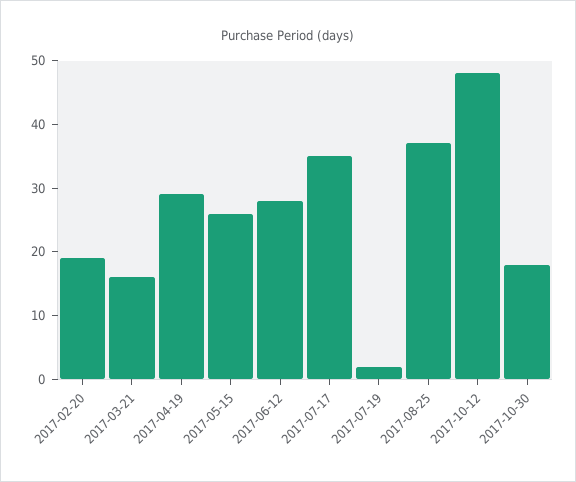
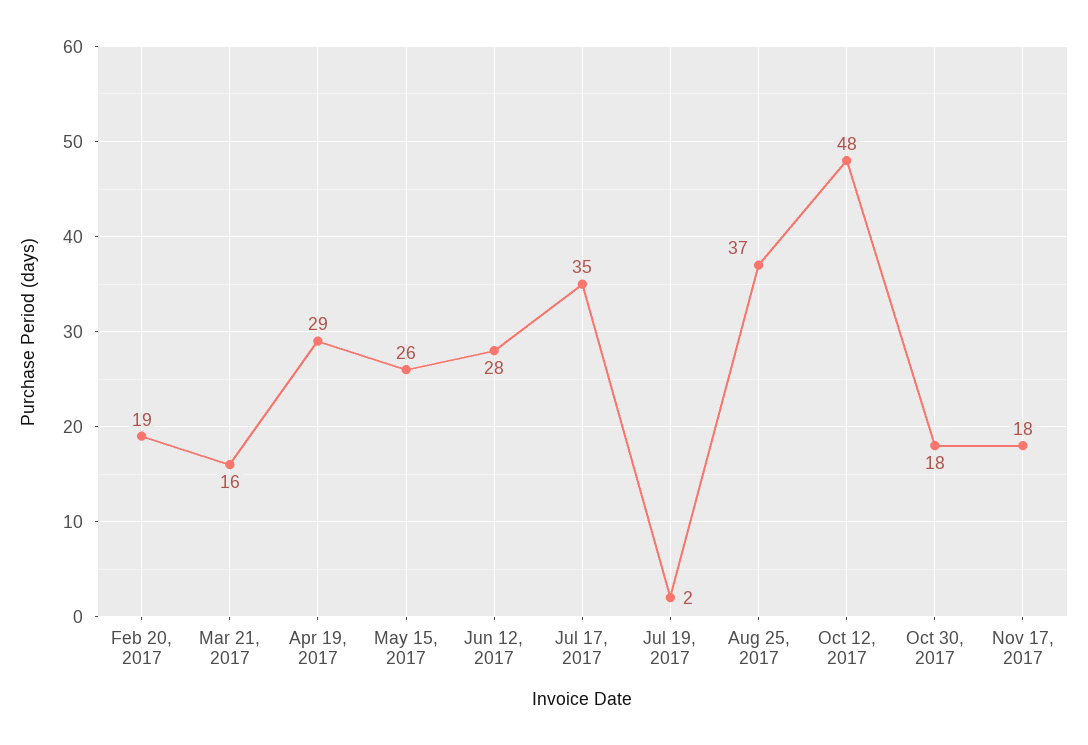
Nov 17, 2017: none -> 18

